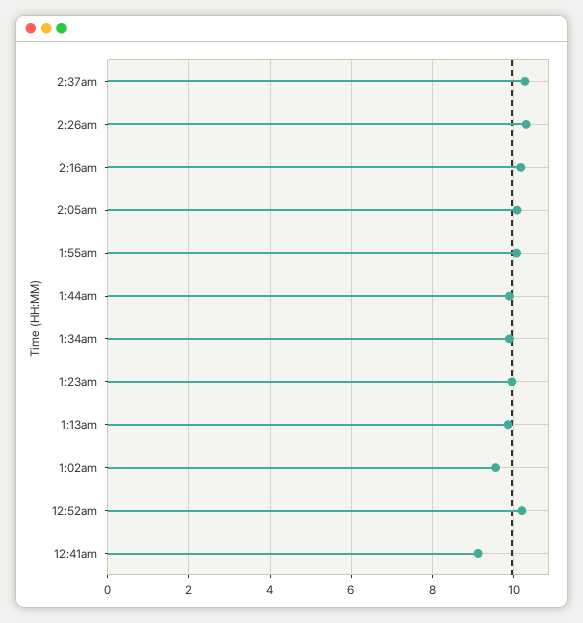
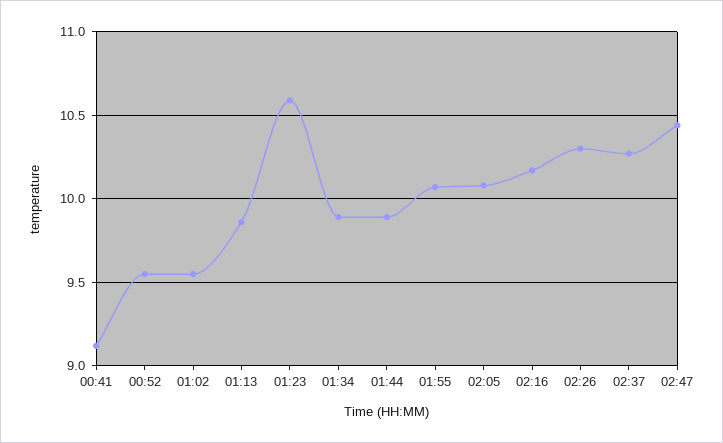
1:23am: 10 -> 10.6
12:52am: 10.2 -> 9.55
02:47: none -> 10.45

